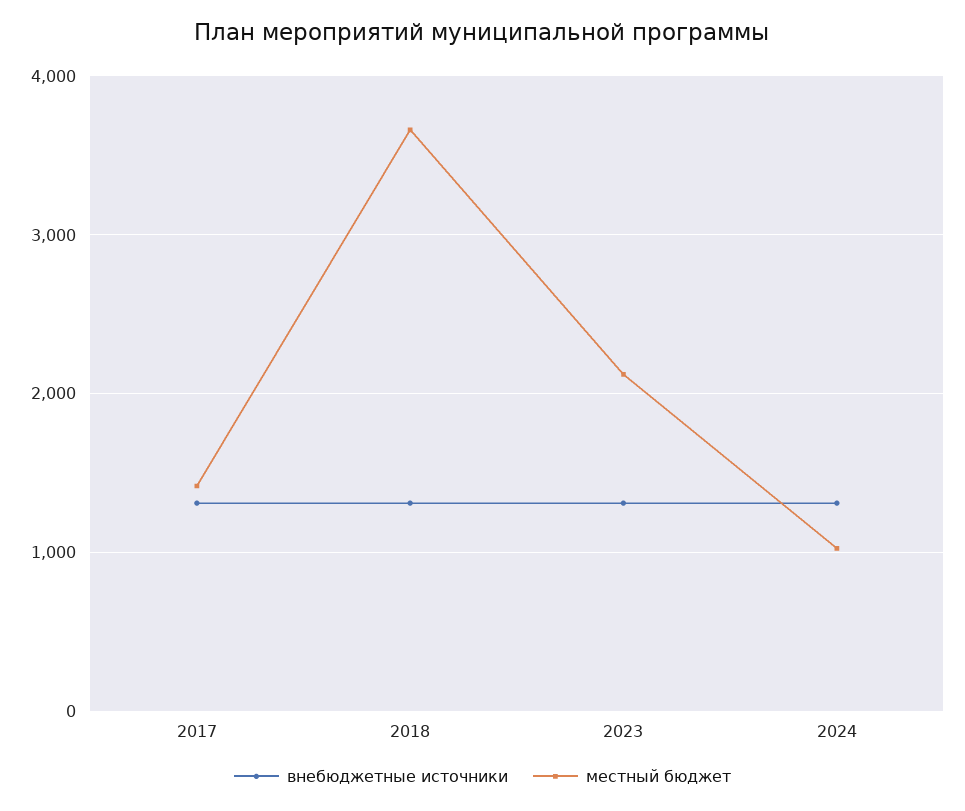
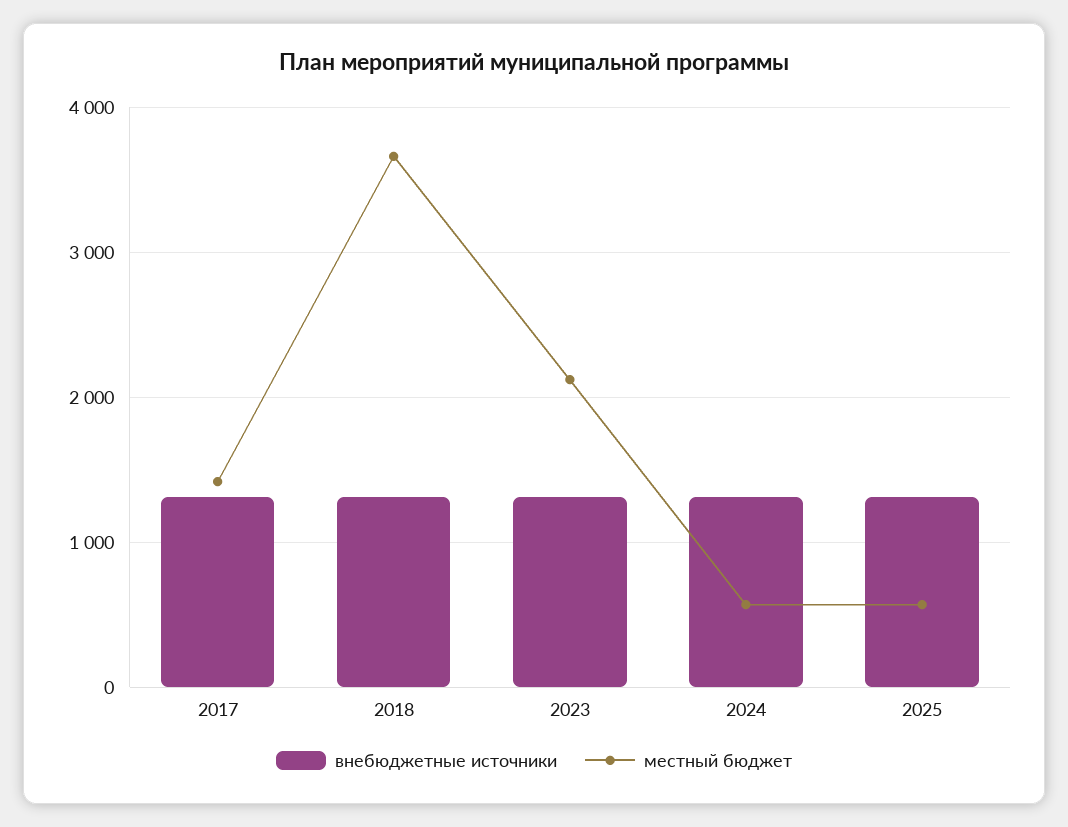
местный бюджет, 2024: 1000 -> 600
внебюджетные источники, 2025: none -> 1300
местный бюджет, 2025: none -> 600

